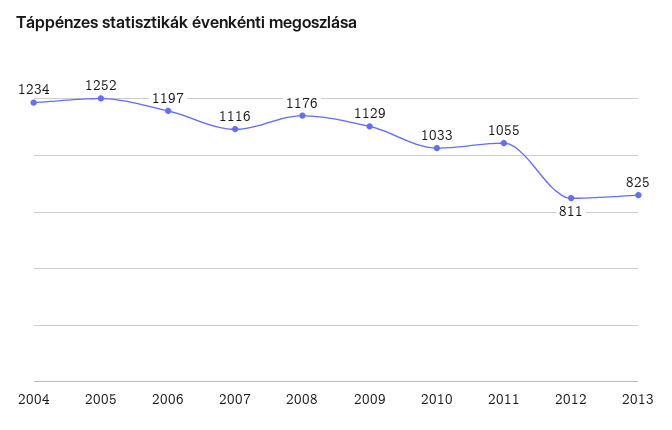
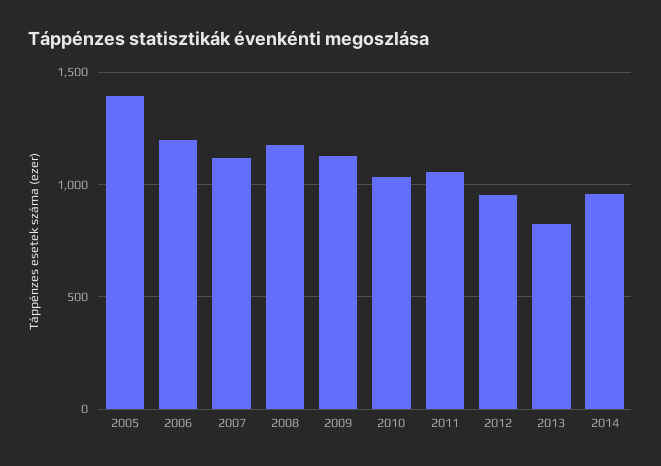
2004: 1234 -> none
2005: 1252 -> 1400
2012: 811 -> 950
2014: none -> 950

